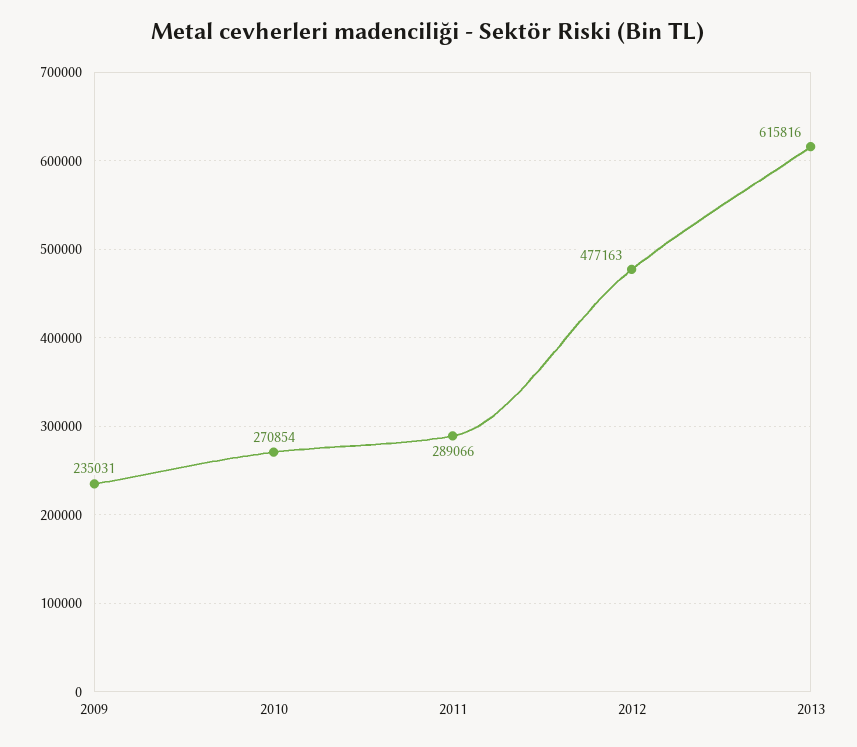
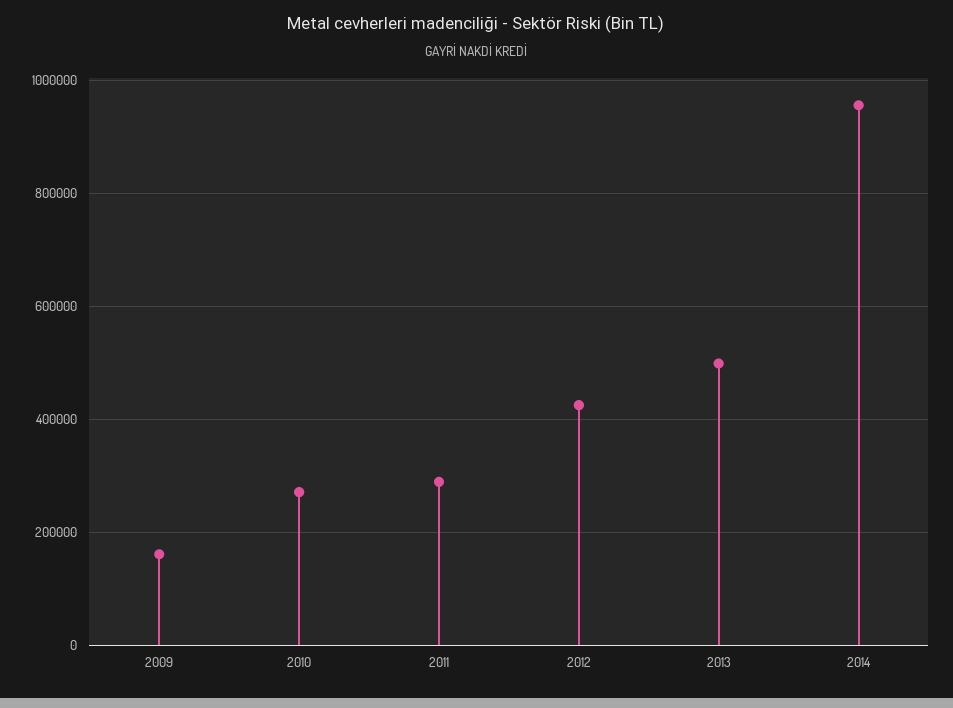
2009: 235031 -> 160000
2012: 477163 -> 420000
2013: 615816 -> 500000
2014: none -> 960000

